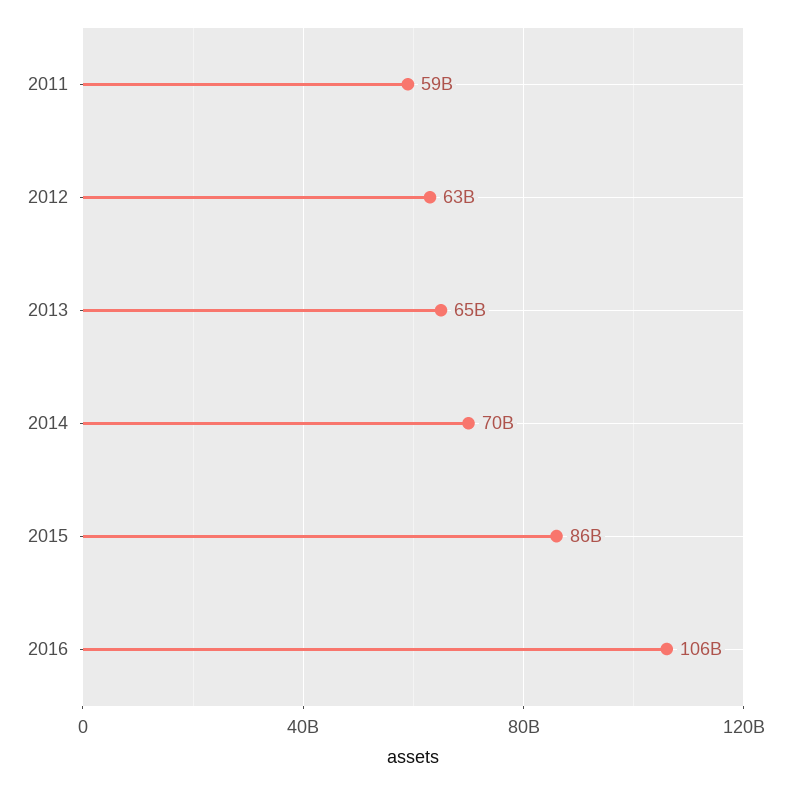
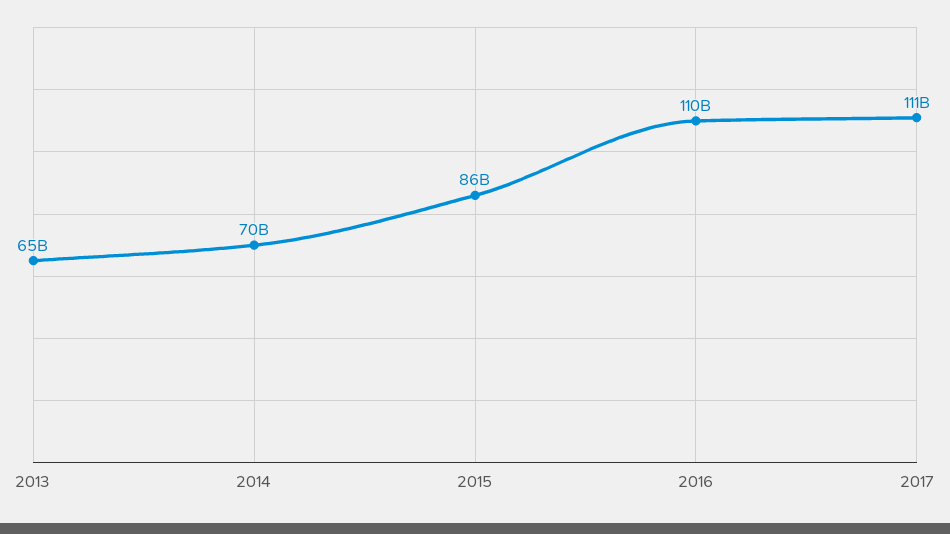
2011: 59000000000 -> none
2012: 63000000000 -> none
2016: 106000000000 -> 110000000000
2017: none -> 111000000000

